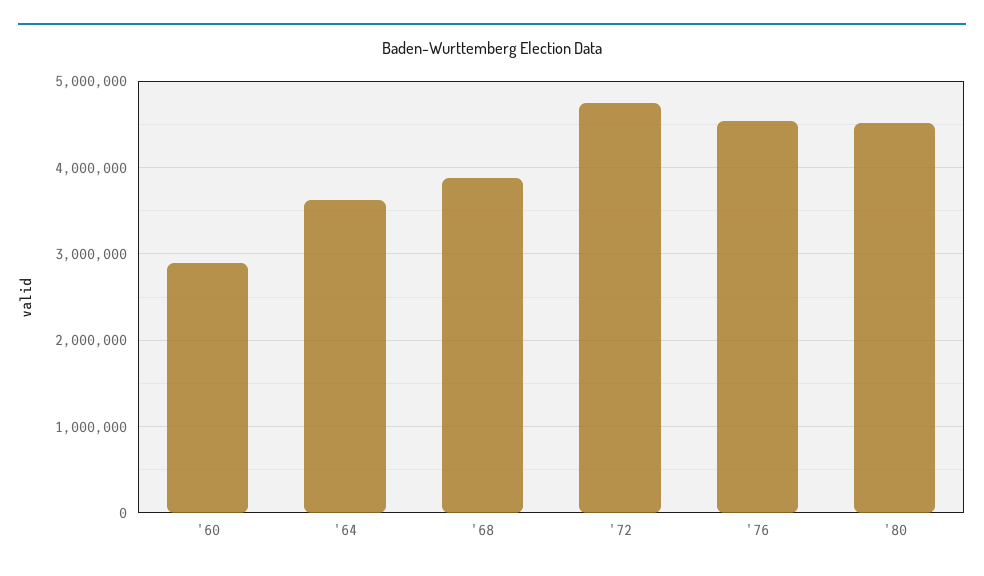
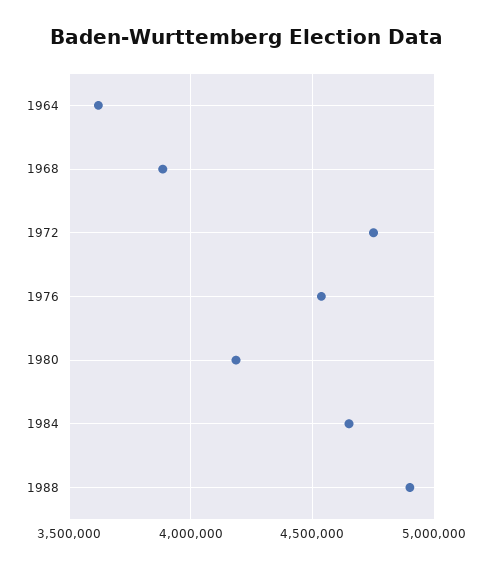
'60: 2900000 -> none
'80: 4500000 -> 4200000
1984: none -> 4650000
1988: none -> 4900000

